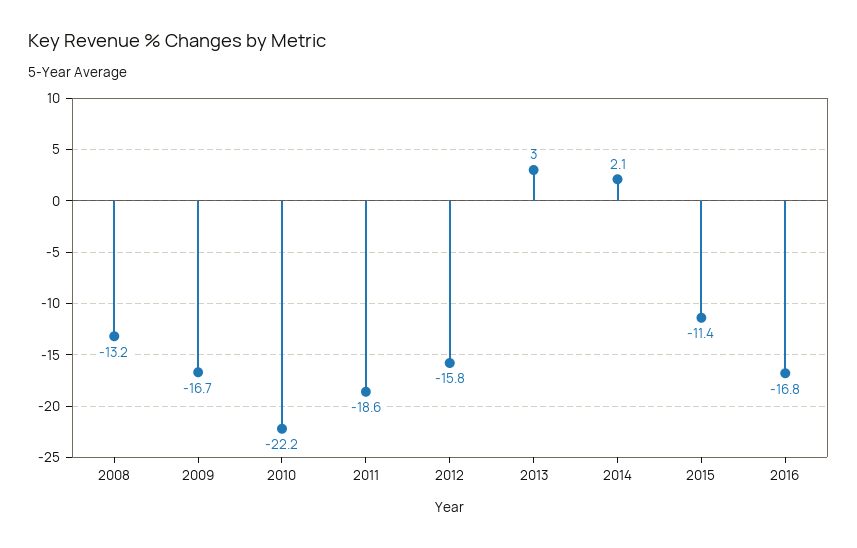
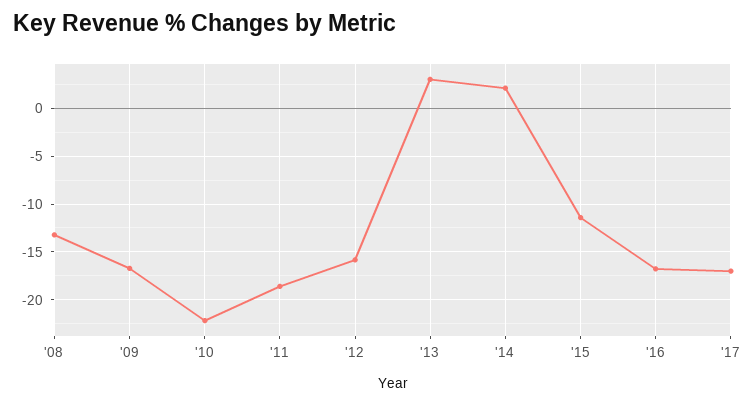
'17: none -> -17

